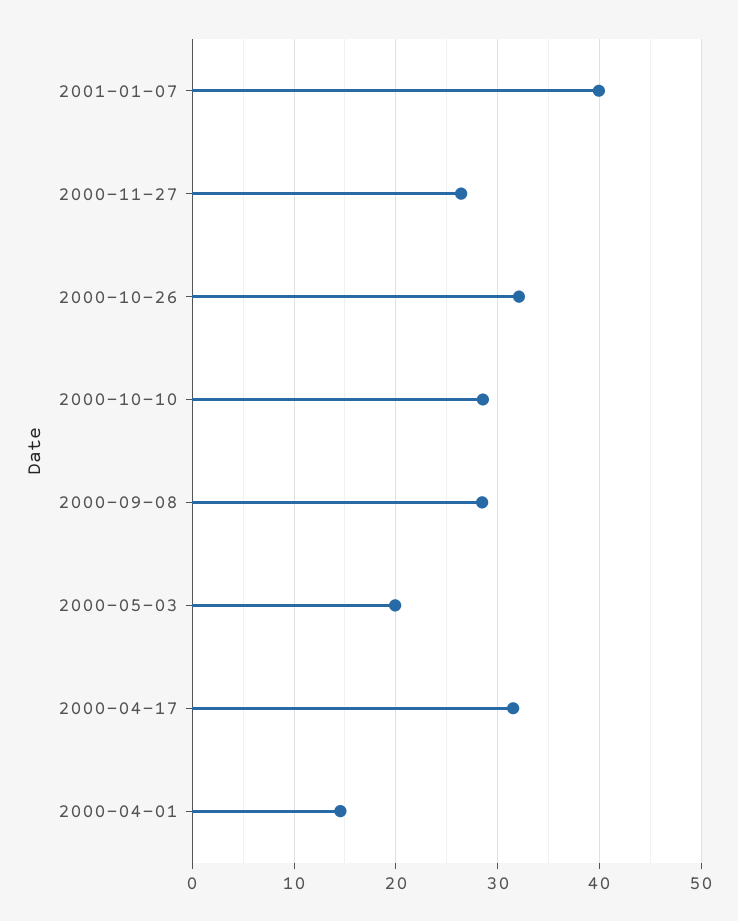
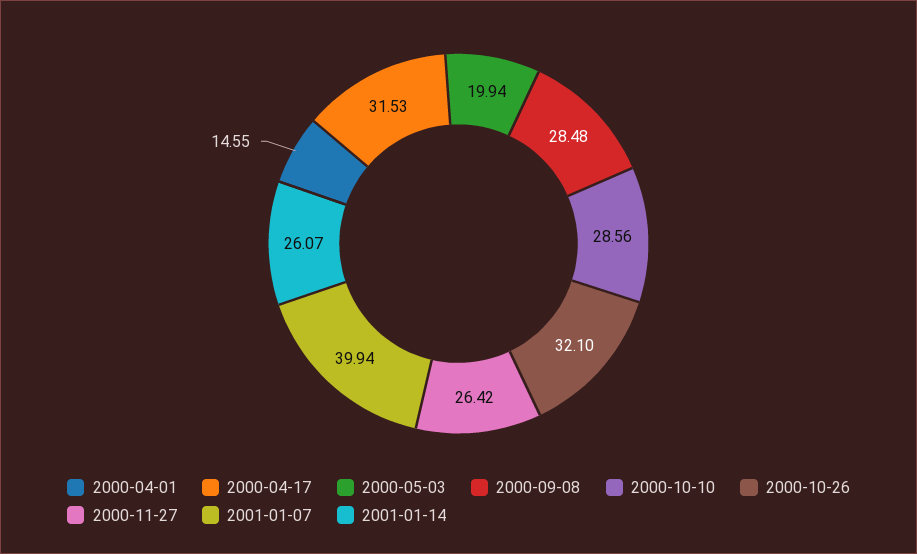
2001-01-14: none -> 26.07

